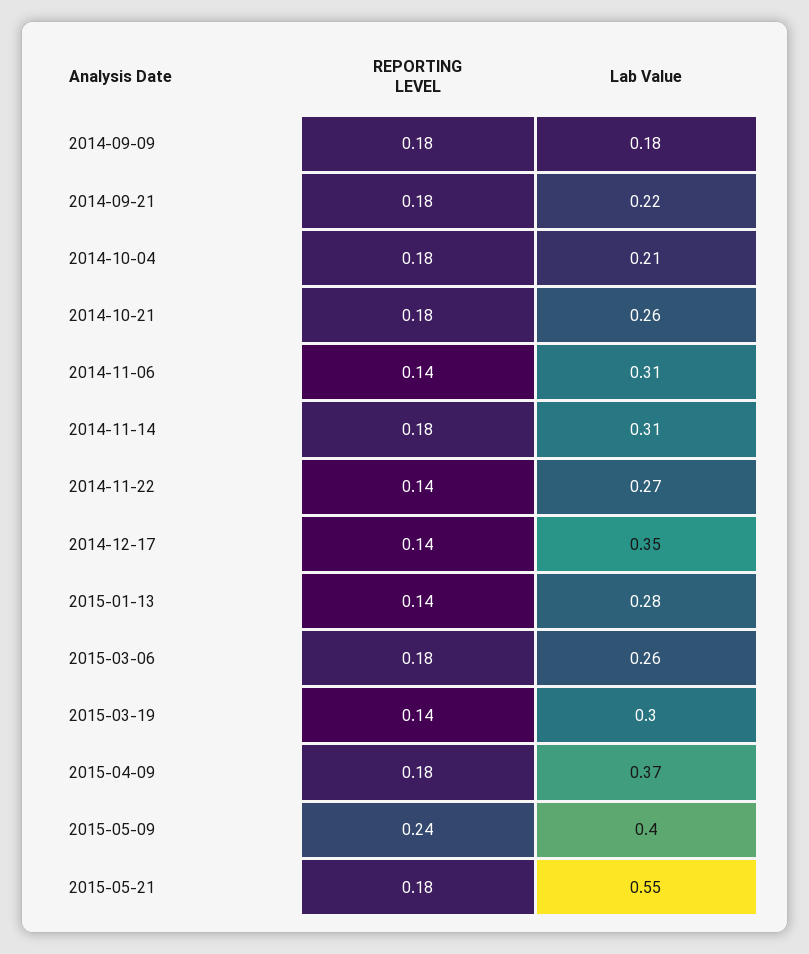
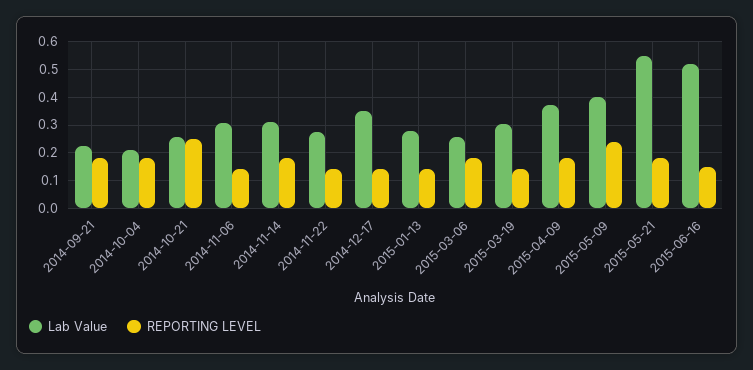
REPORTING LEVEL, 2014-09-09: 0.18 -> none
Lab Value, 2014-09-09: 0.18 -> none
REPORTING LEVEL, 2014-10-21: 0.18 -> 0.25
Lab Value, 2015-06-16: none -> 0.525
REPORTING LEVEL, 2015-06-16: none -> 0.15

